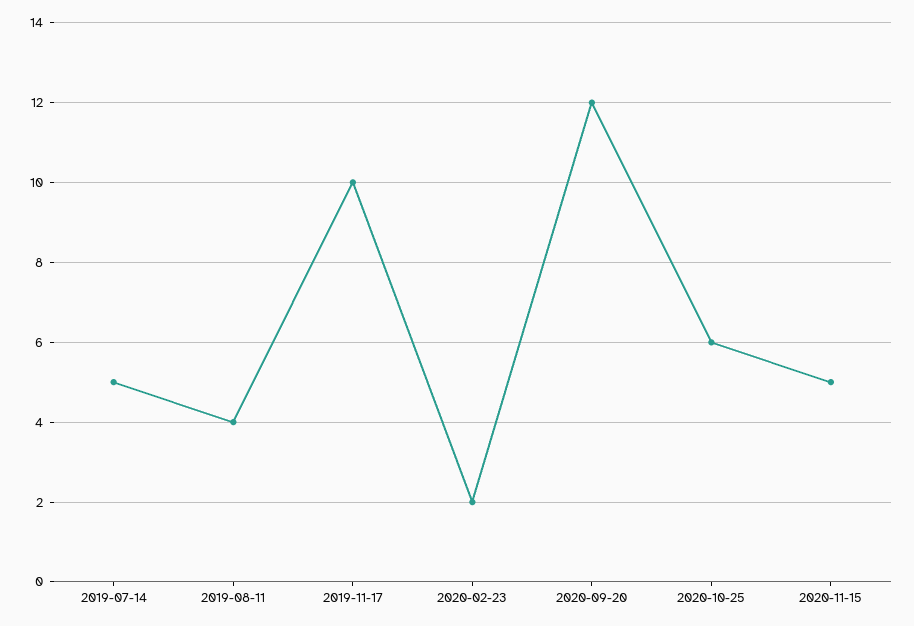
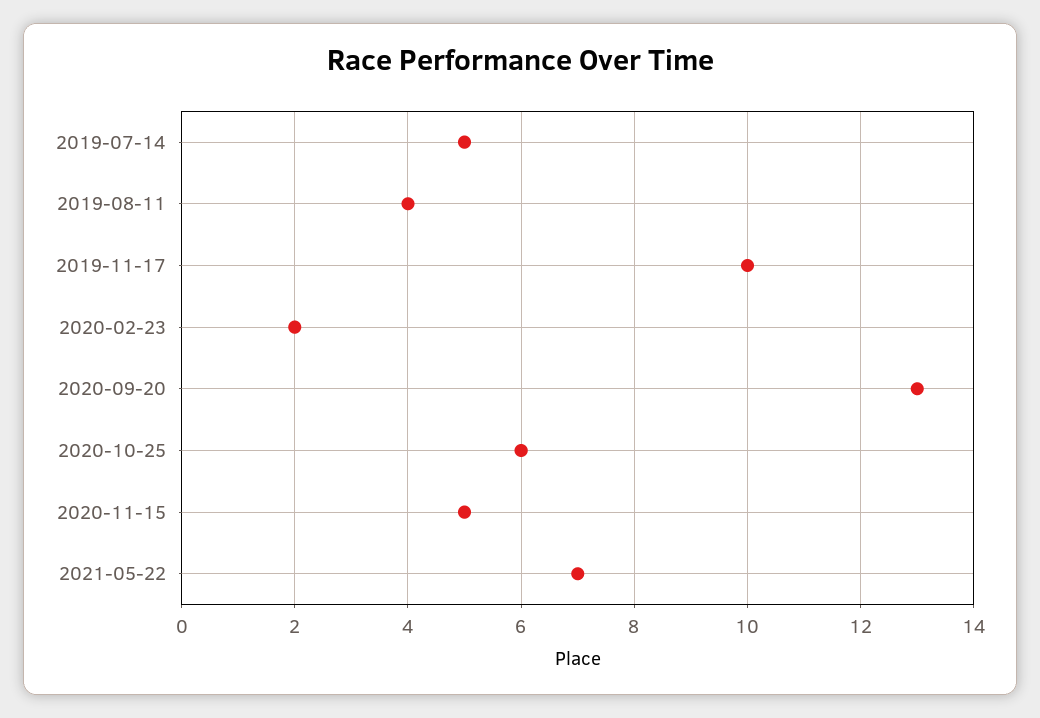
2020-09-20: 12 -> 13
2021-05-22: none -> 7

